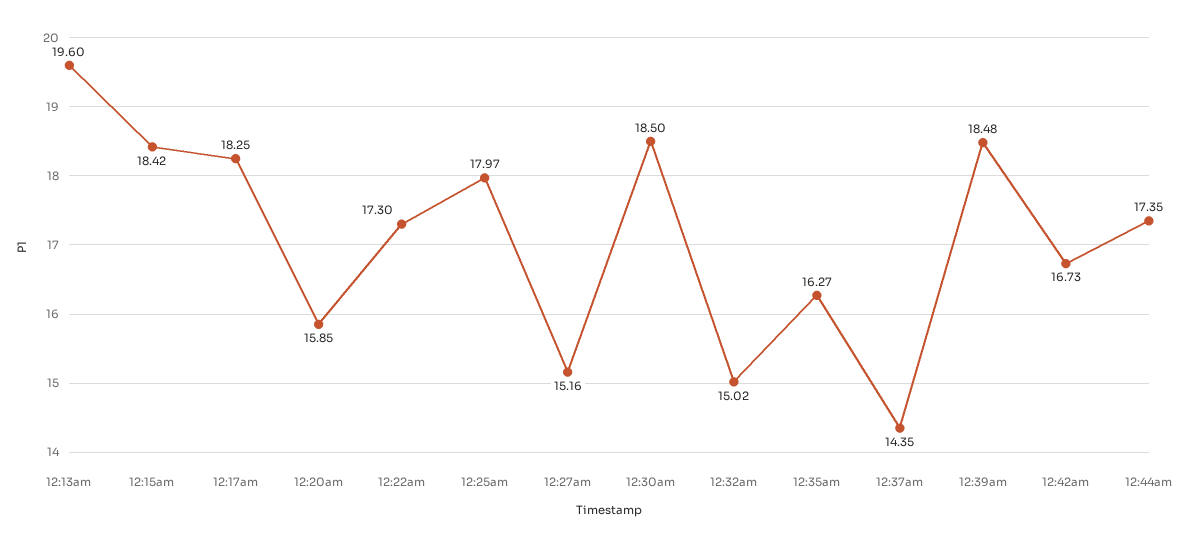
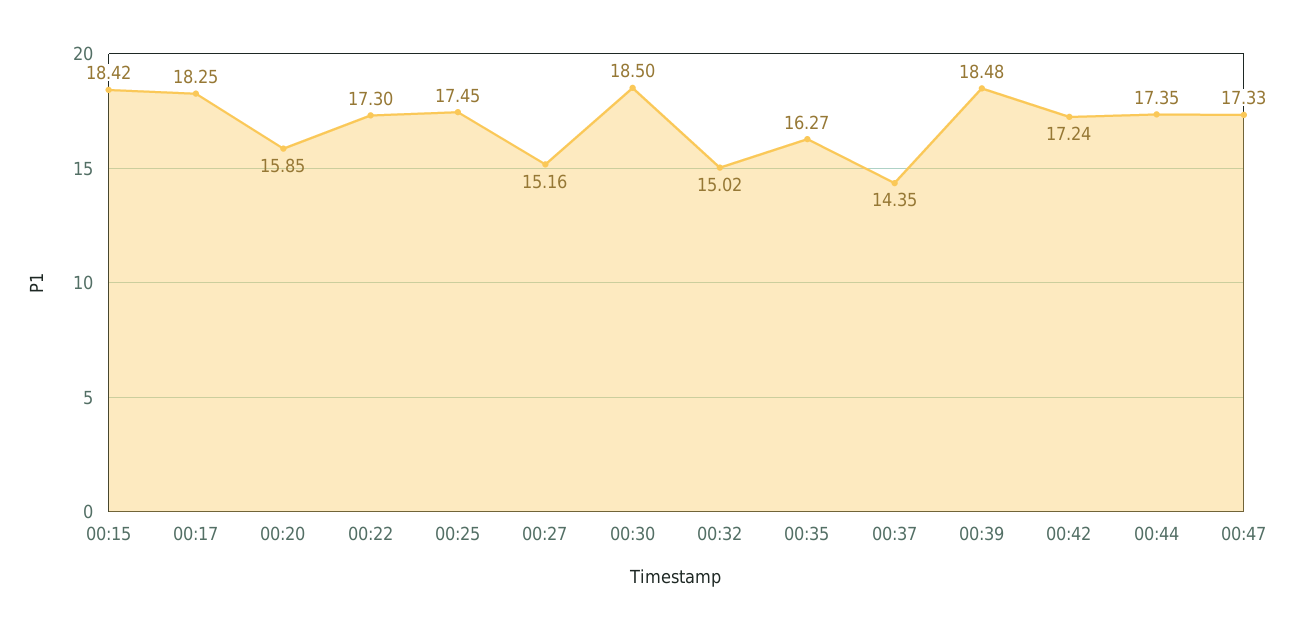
12:13am: 19.6 -> none
12:25am: 17.97 -> 17.45
12:42am: 16.73 -> 17.24
00:47: none -> 17.33

